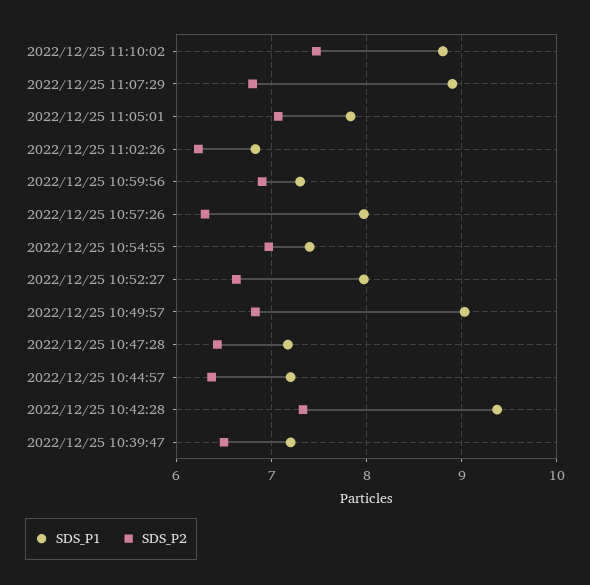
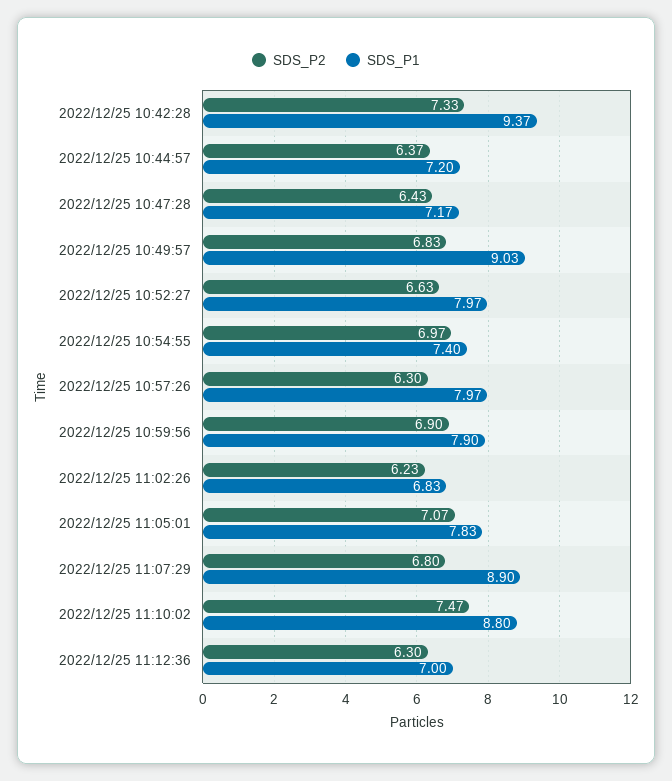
SDS_P1, 2022/12/25 10:59:56: 7.3 -> 7.9
SDS_P1, 2022/12/25 10:39:47: 7.2 -> none
SDS_P2, 2022/12/25 10:39:47: 6.5 -> none
SDS_P2, 2022/12/25 11:12:36: none -> 6.3
SDS_P1, 2022/12/25 11:12:36: none -> 7

